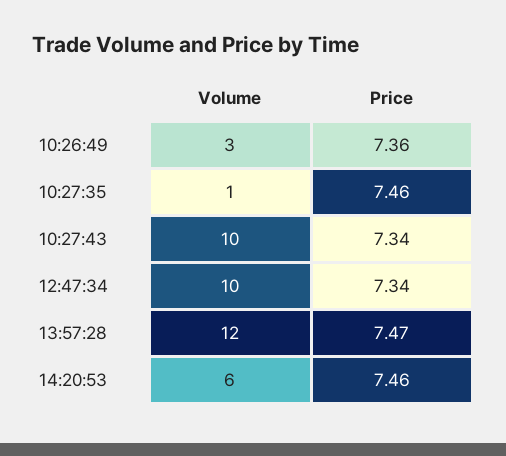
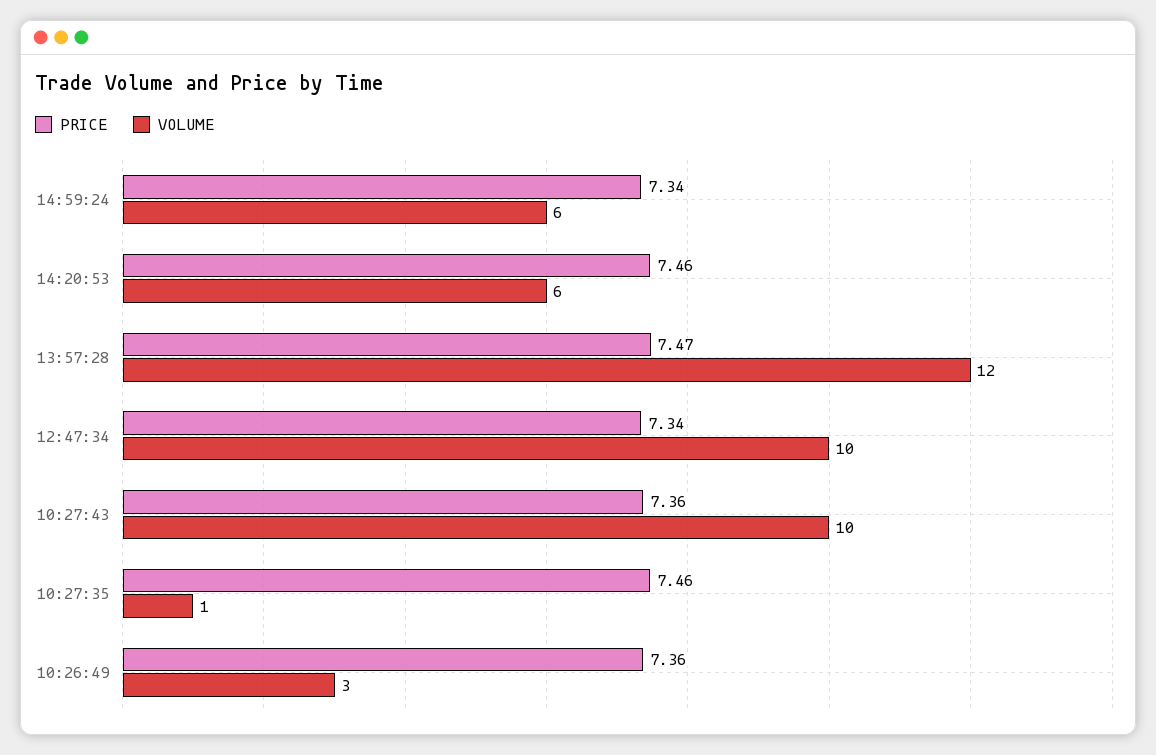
Price, 10:27:43: 7.34 -> 7.36
Price, 14:59:24: none -> 7.34
Volume, 14:59:24: none -> 6

